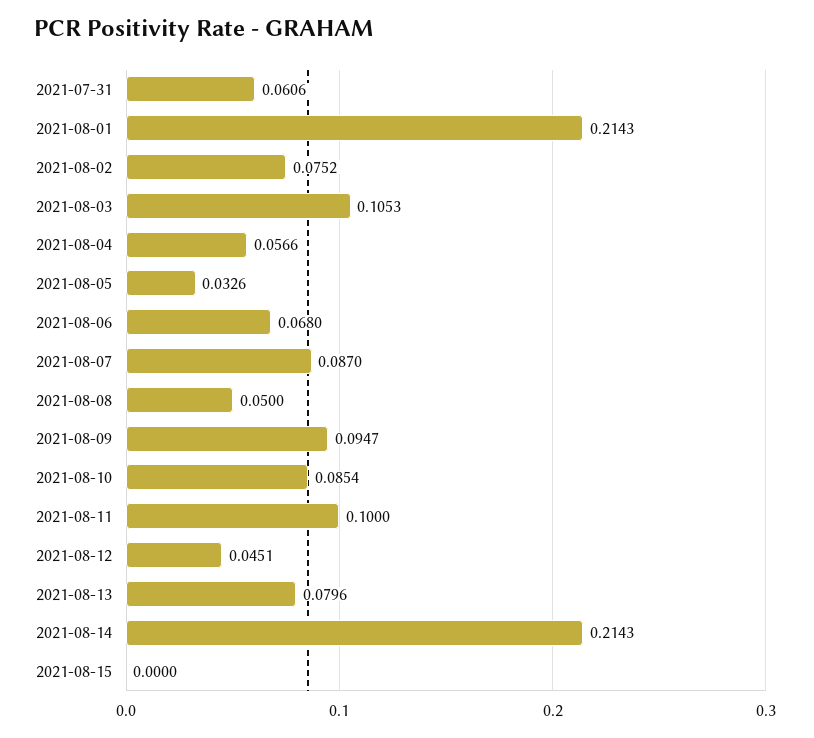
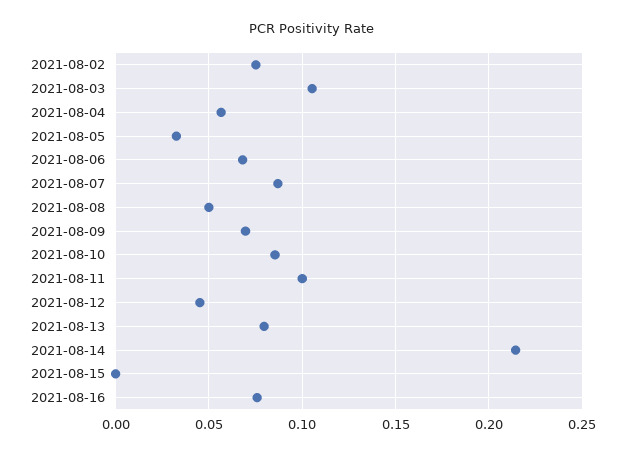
2021-07-31: 0.0606 -> none
2021-08-01: 0.2143 -> none
2021-08-09: 0.0947 -> 0.07
2021-08-16: none -> 0.075

